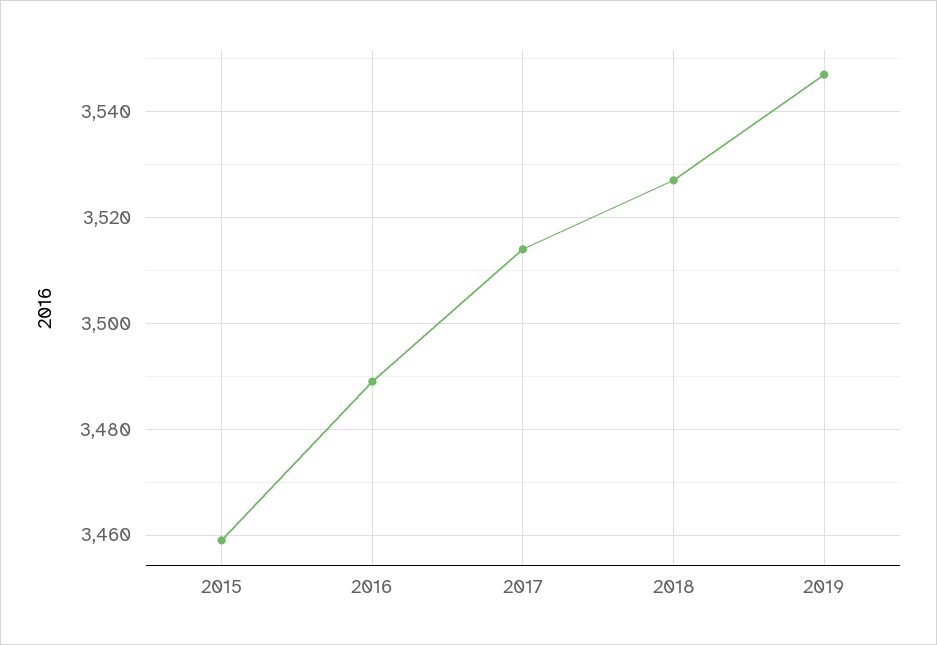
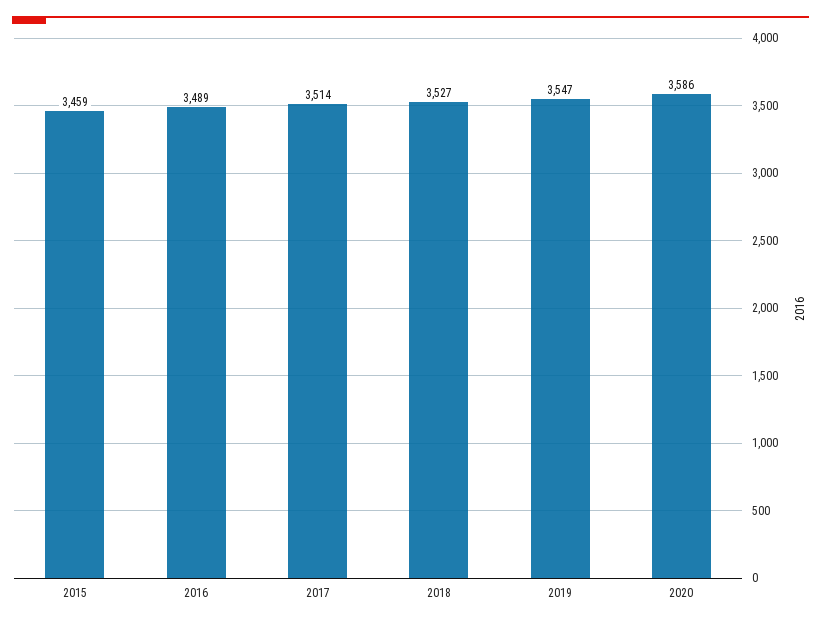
2020: none -> 3586

